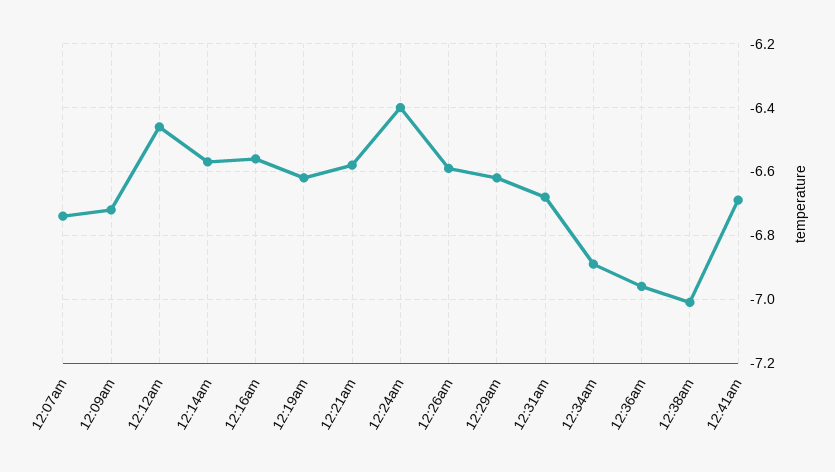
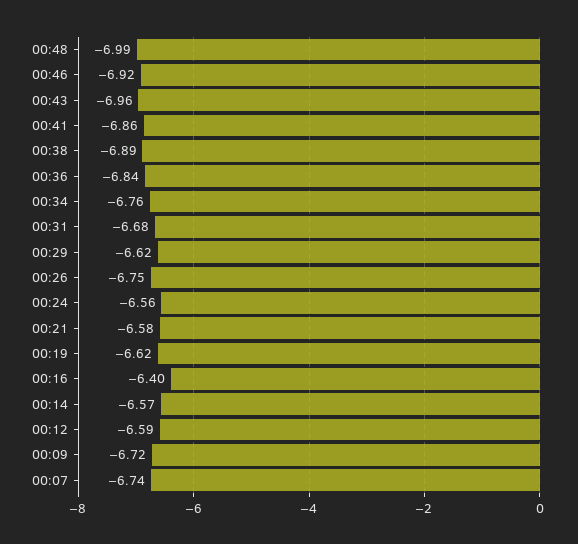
12:12am: -6.45 -> -6.59
12:16am: -6.55 -> -6.4
12:24am: -6.4 -> -6.56
12:26am: -6.6 -> -6.75
12:34am: -6.9 -> -6.76
12:36am: -6.95 -> -6.84
12:38am: -7 -> -6.89
12:41am: -6.7 -> -6.86
00:48: none -> -6.99
00:46: none -> -6.92
00:43: none -> -6.96

